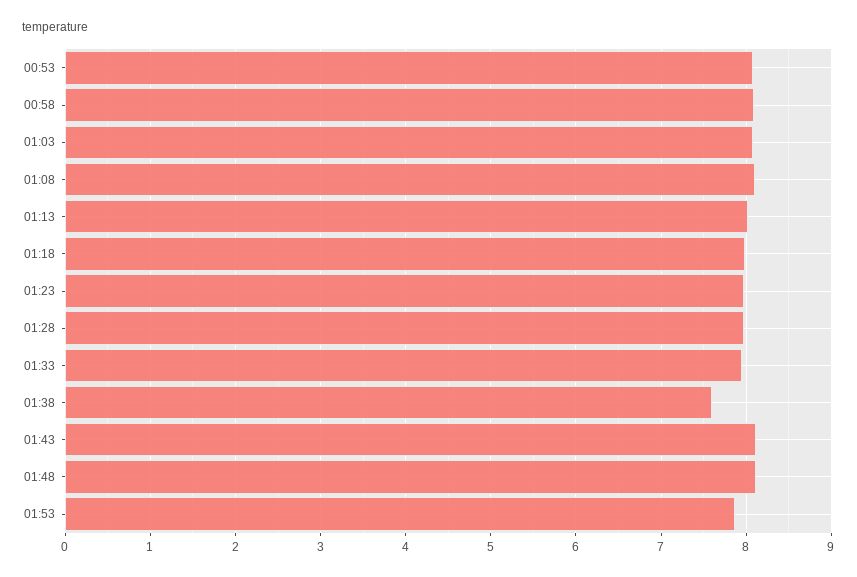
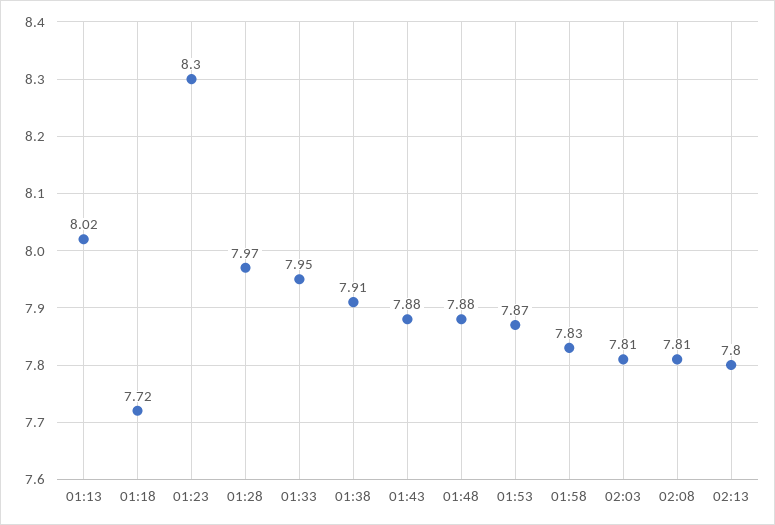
00:53: 8.1 -> none
00:58: 8.1 -> none
01:03: 8.1 -> none
01:08: 8.1 -> none
01:18: 8 -> 7.72
01:23: 8 -> 8.3
01:38: 7.6 -> 7.91
01:43: 8.1 -> 7.88
01:48: 8.1 -> 7.88
01:58: none -> 7.83
02:03: none -> 7.81
02:08: none -> 7.81
02:13: none -> 7.8

